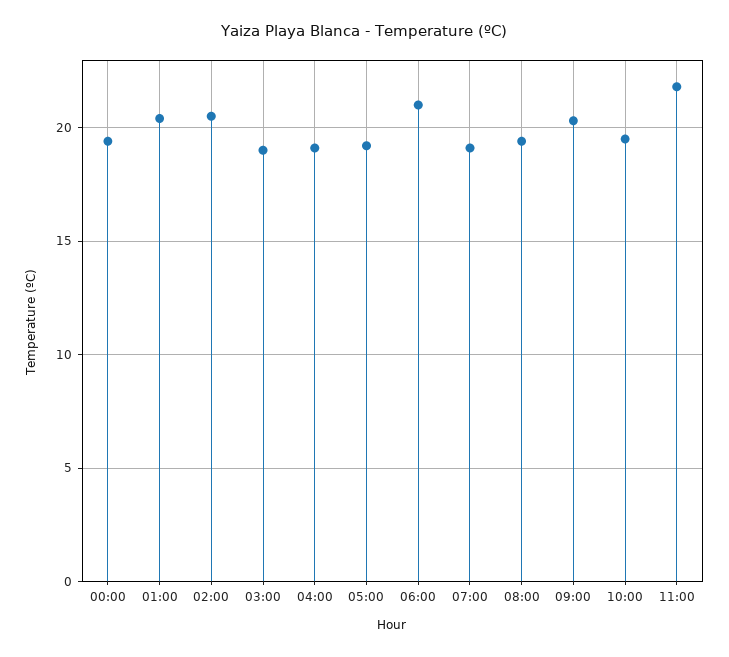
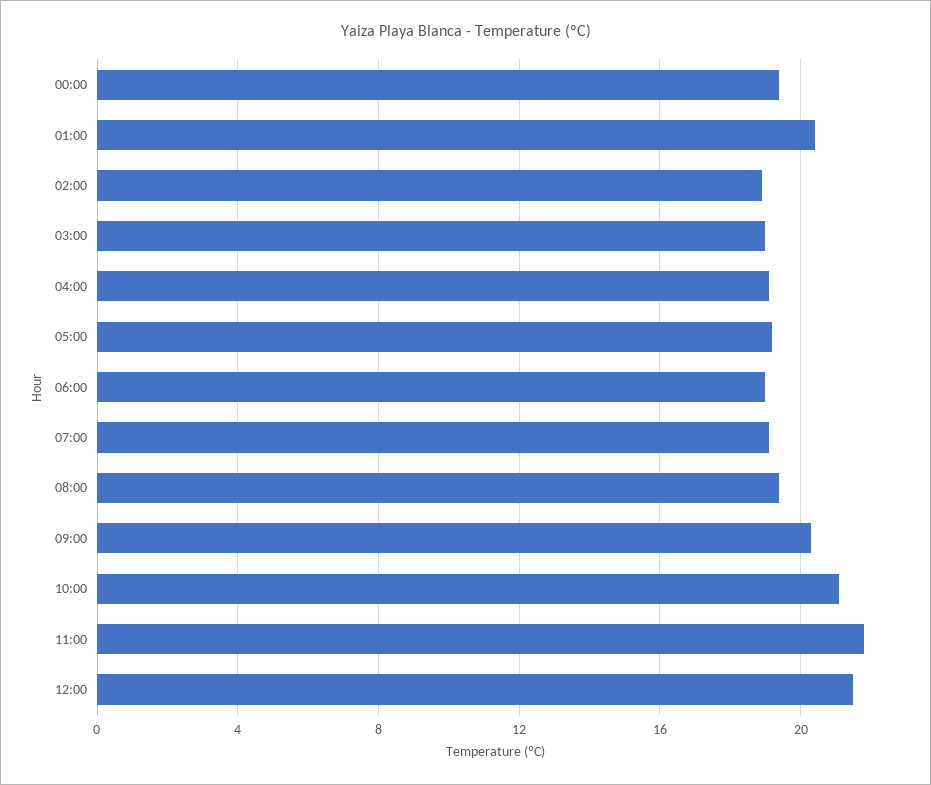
02:00: 20.5 -> 19
06:00: 21 -> 19
10:00: 19.5 -> 21
12:00: none -> 21.5

